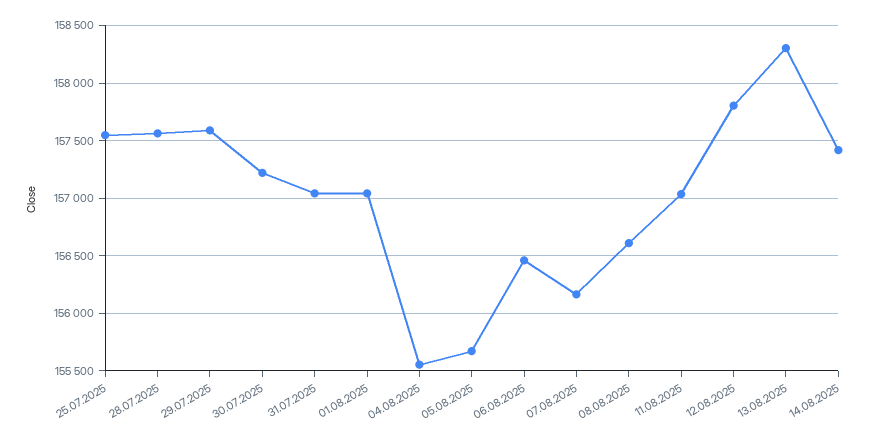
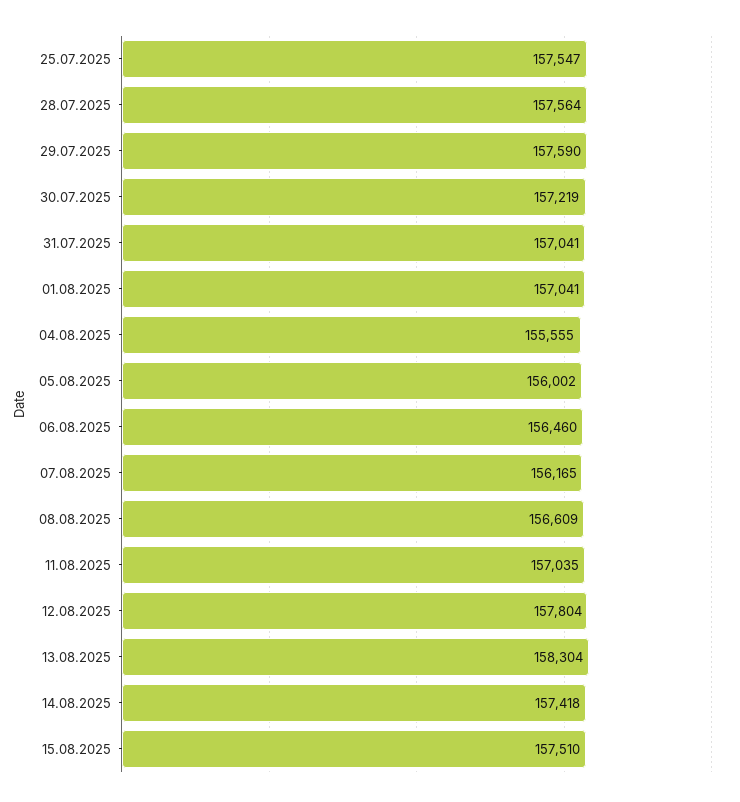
05.08.2025: 155700 -> 156002
15.08.2025: none -> 157510

